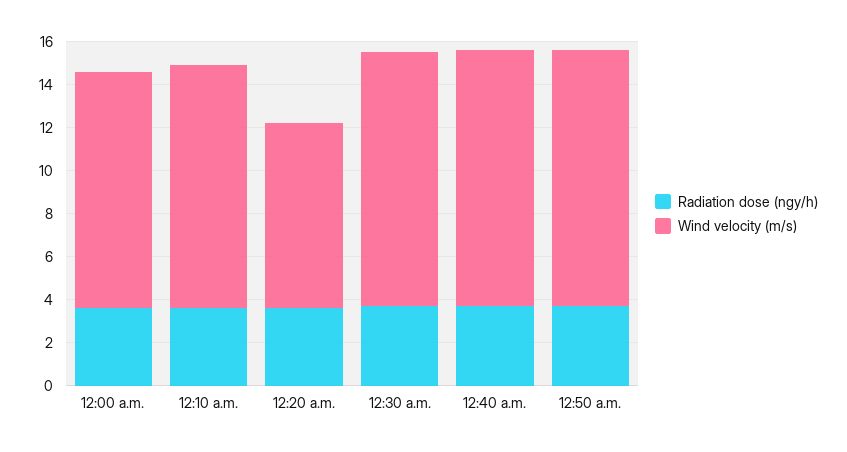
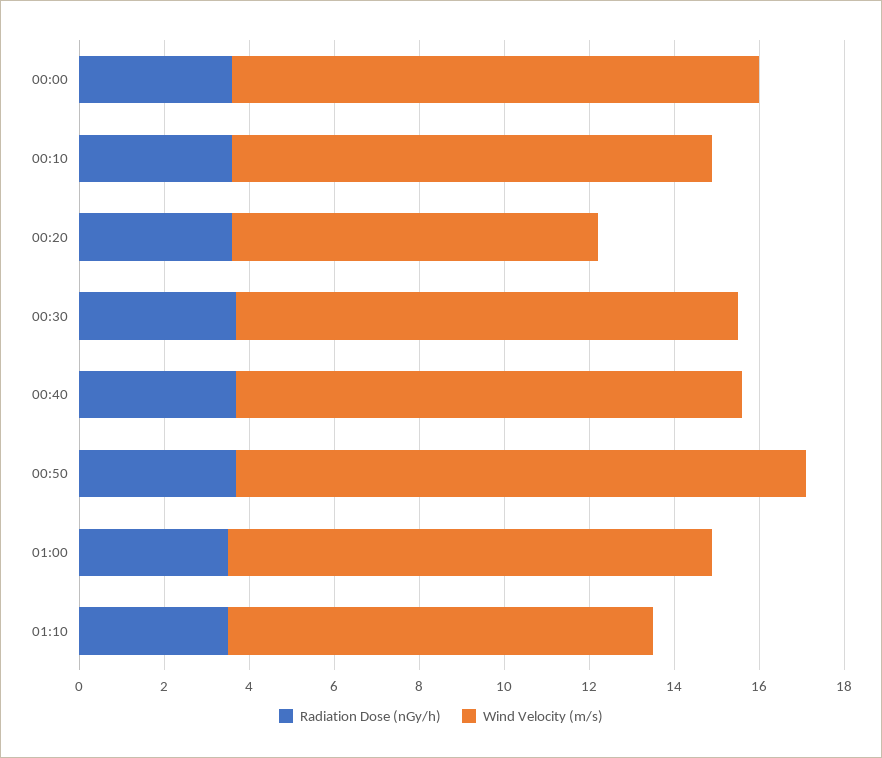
Wind velocity (m/s), 12:00 a.m.: 11 -> 12.5
Wind velocity (m/s), 12:50 a.m.: 12 -> 13.5
Radiation dose (ngy/h), 01:00: none -> 3.5
Wind velocity (m/s), 01:00: none -> 11.5
Radiation dose (ngy/h), 01:10: none -> 3.5
Wind velocity (m/s), 01:10: none -> 10

